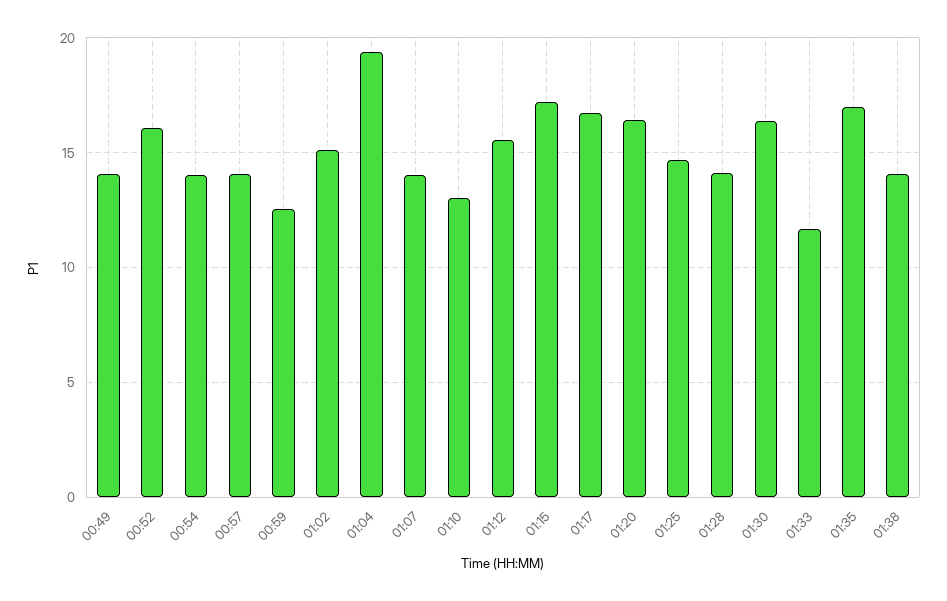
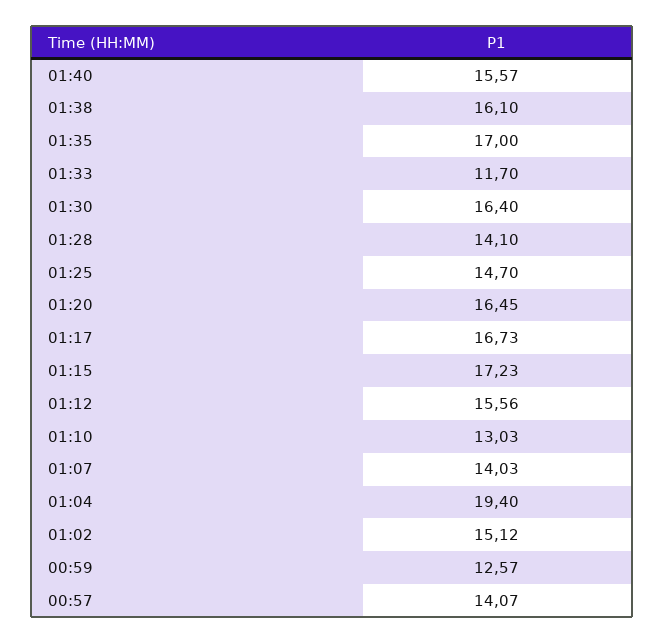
00:49: 14 -> none
00:52: 16 -> none
00:54: 14 -> none
01:38: 14 -> 16.1
01:40: none -> 15.57

